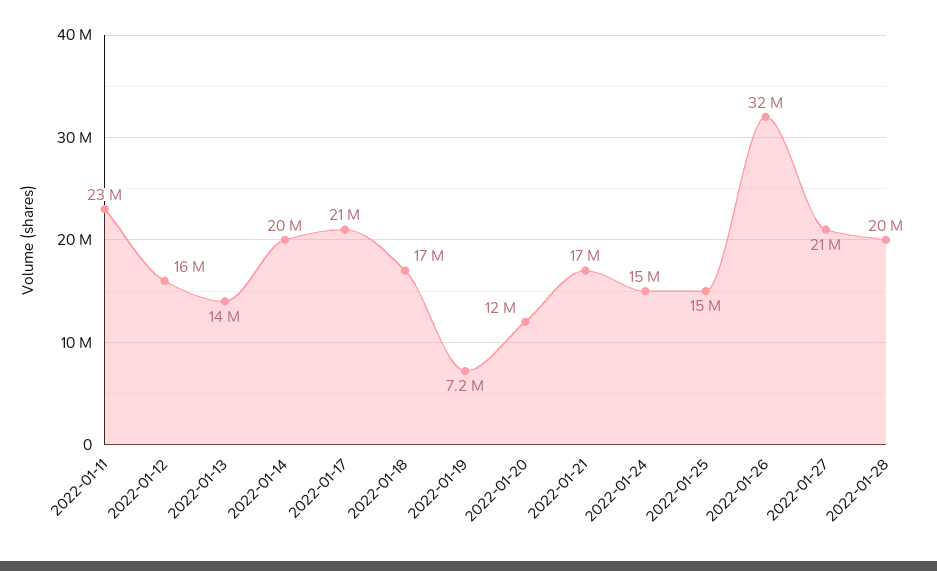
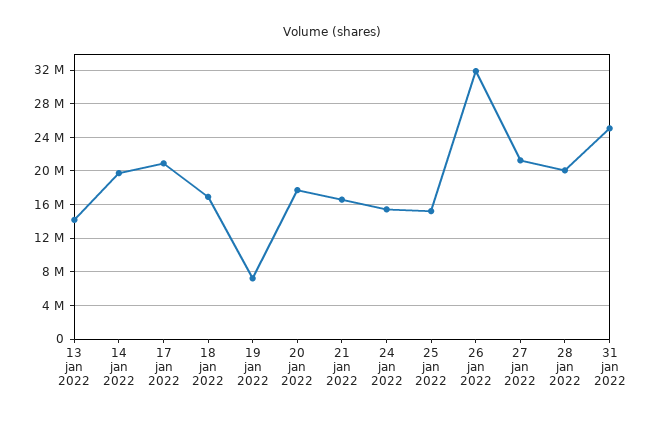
2022-01-11: 23000000 -> none
2022-01-12: 16000000 -> none
2022-01-20: 12000000 -> 18000000
31 jan 2022: none -> 25000000

